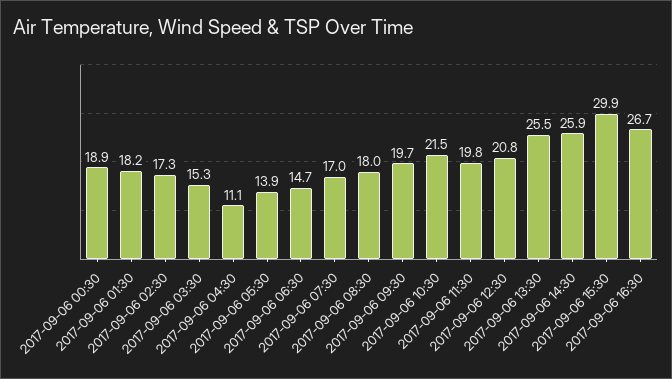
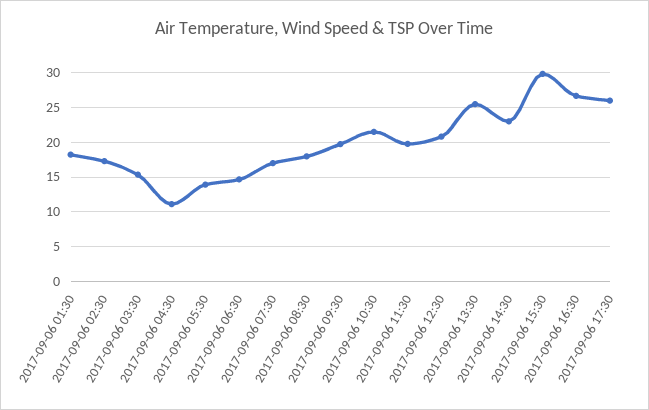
2017-09-06 00:30: 18.9 -> none
2017-09-06 14:30: 25.9 -> 23
2017-09-06 17:30: none -> 26

